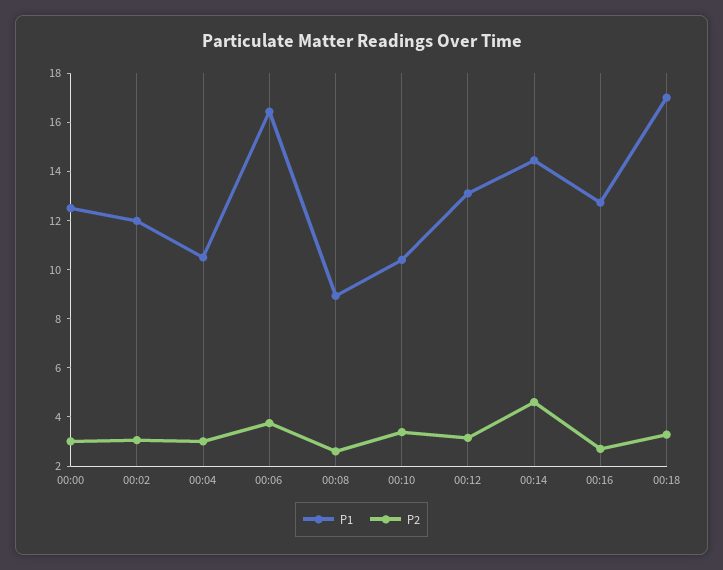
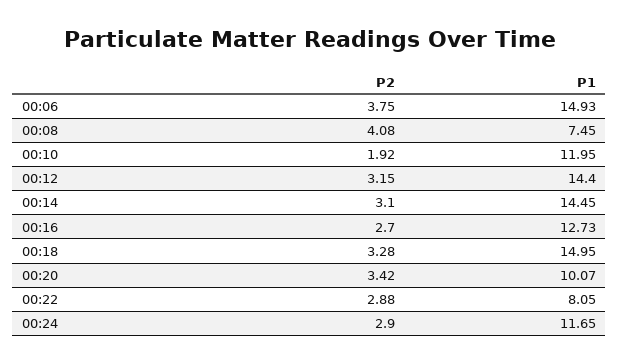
P1, 00:00: 12.5 -> none
P2, 00:00: 3 -> none
P1, 00:02: 12 -> none
P2, 00:02: 3 -> none
P1, 00:04: 10.5 -> none
P2, 00:04: 3 -> none
P1, 00:06: 16.5 -> 14.93
P1, 00:08: 9 -> 7.45
P2, 00:08: 2.5 -> 4.08
P1, 00:10: 10.5 -> 11.95
P2, 00:10: 3.5 -> 1.92
P1, 00:12: 13 -> 14.4
P2, 00:14: 4.5 -> 3.1
P1, 00:18: 17 -> 14.95
P2, 00:20: none -> 3.42
P1, 00:20: none -> 10.07
P2, 00:22: none -> 2.88
P1, 00:22: none -> 8.05
P2, 00:24: none -> 2.9
P1, 00:24: none -> 11.65

